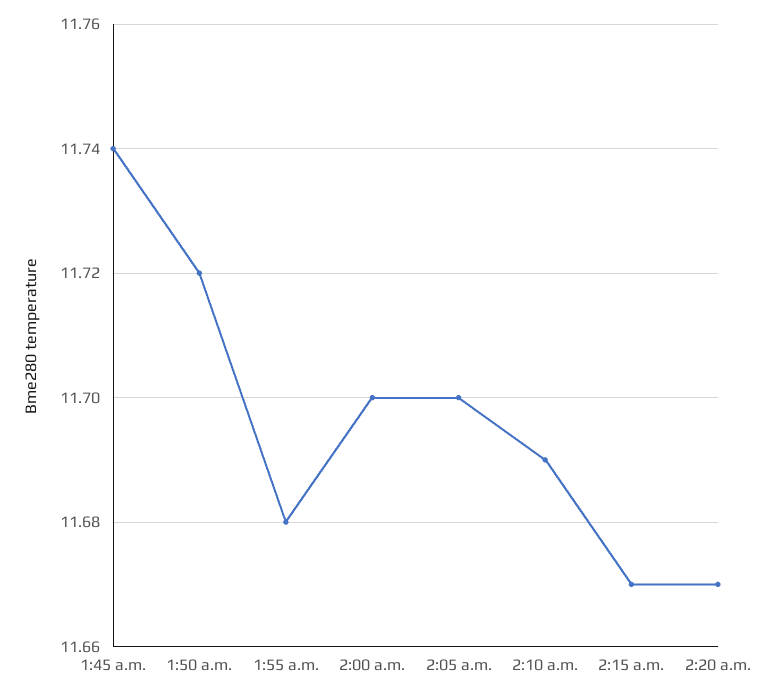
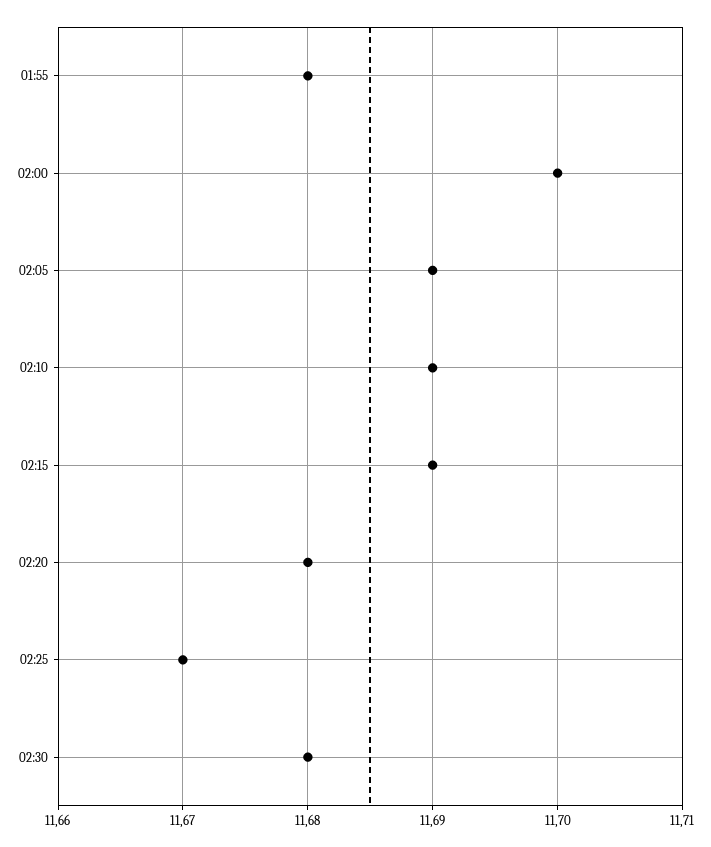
1:45 a.m.: 11.74 -> none
1:50 a.m.: 11.72 -> none
2:05 a.m.: 11.7 -> 11.69
2:15 a.m.: 11.67 -> 11.69
2:20 a.m.: 11.67 -> 11.68
02:25: none -> 11.67
02:30: none -> 11.68

